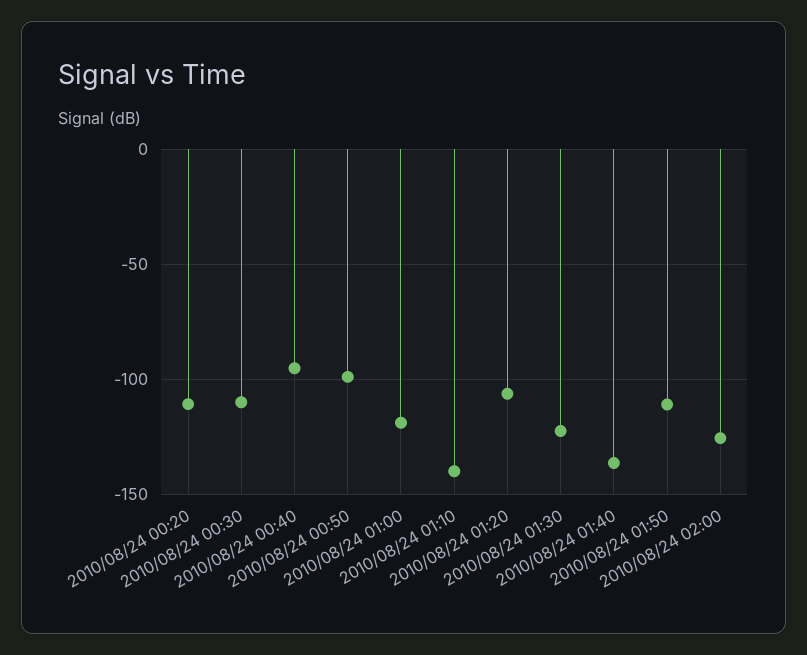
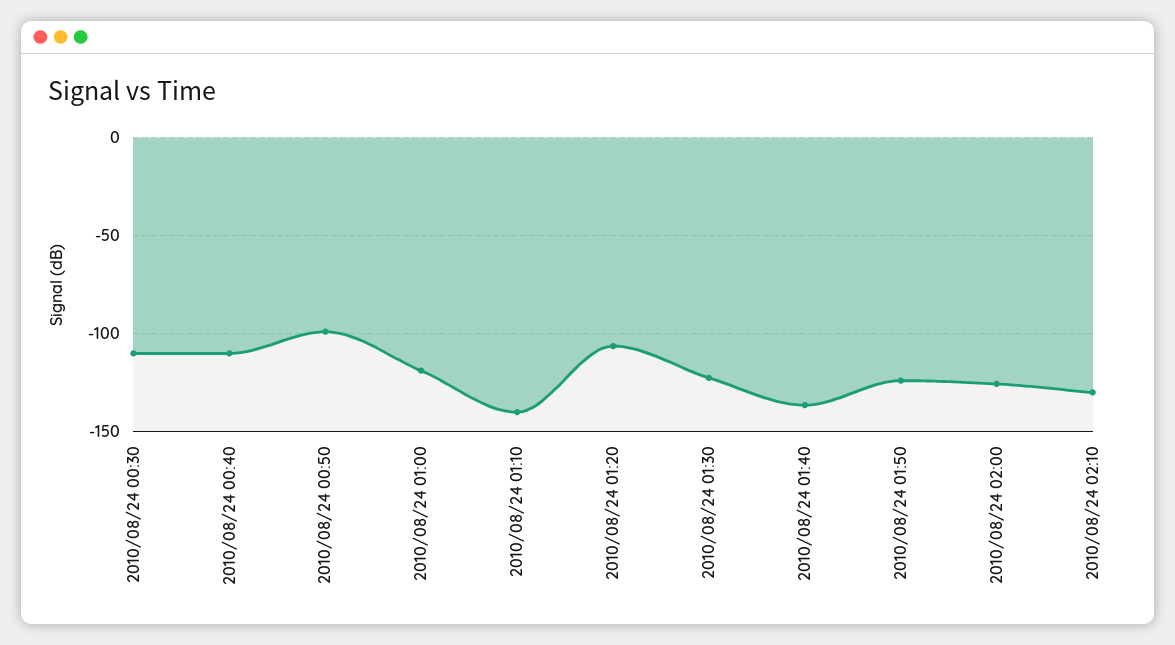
2010/08/24 00:20: -110 -> none
2010/08/24 00:40: -95 -> -110
2010/08/24 01:50: -110 -> -125
2010/08/24 02:10: none -> -130

